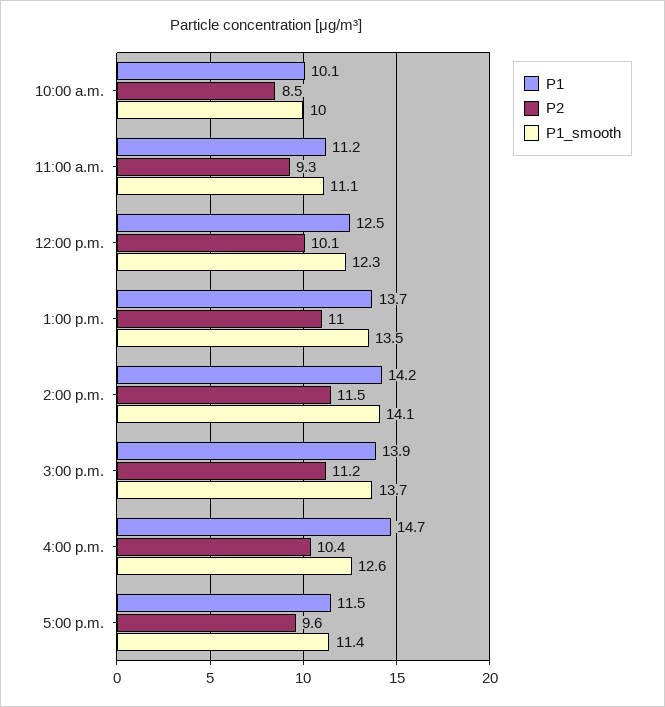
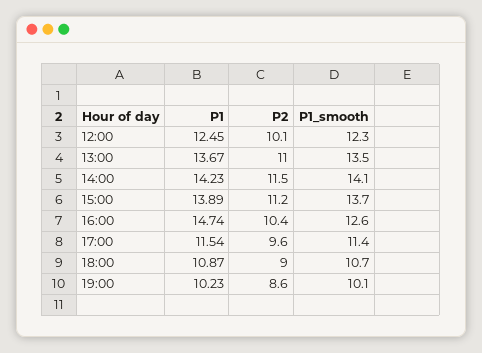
P1, 10:00 a.m.: 10.1 -> none
P2, 10:00 a.m.: 8.5 -> none
P1_smooth, 10:00 a.m.: 10 -> none
P1, 11:00 a.m.: 11.2 -> none
P2, 11:00 a.m.: 9.3 -> none
P1_smooth, 11:00 a.m.: 11.1 -> none
P1, 18:00: none -> 10.87
P2, 18:00: none -> 9
P1_smooth, 18:00: none -> 10.7
P1, 19:00: none -> 10.23
P2, 19:00: none -> 8.6
P1_smooth, 19:00: none -> 10.1

